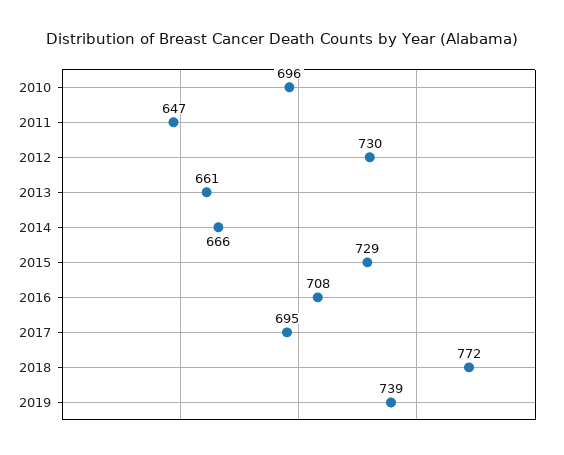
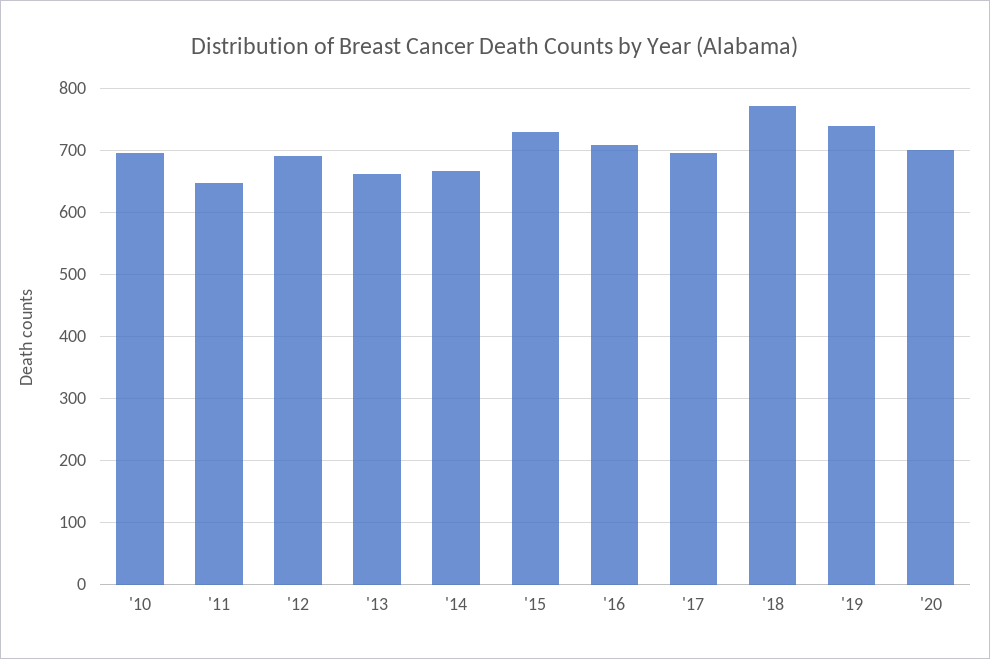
2012: 730 -> 690
'20: none -> 700

